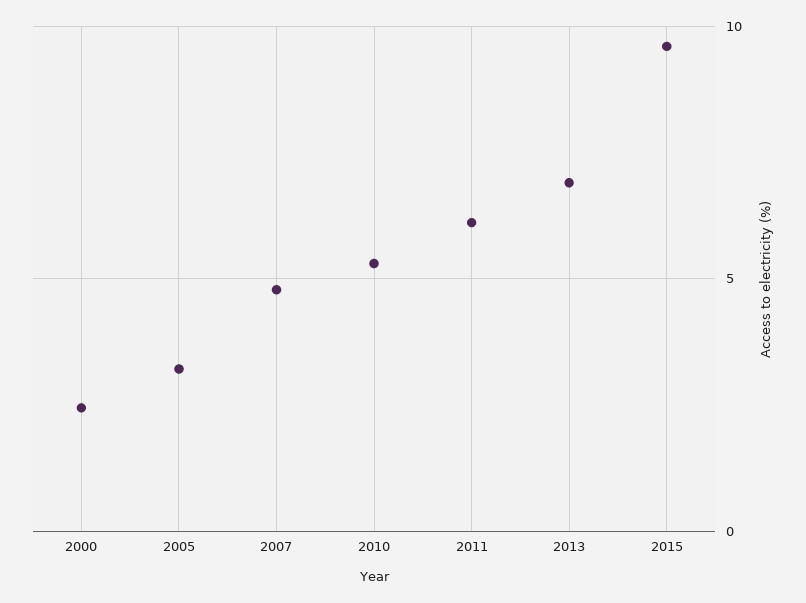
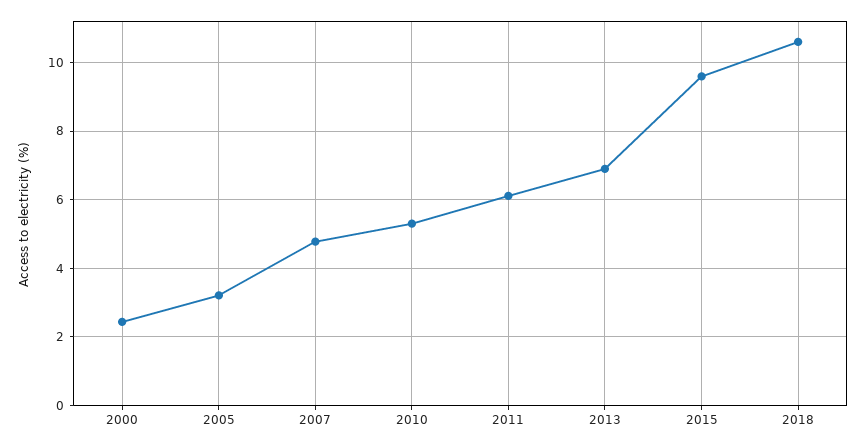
2018: none -> 10.6

